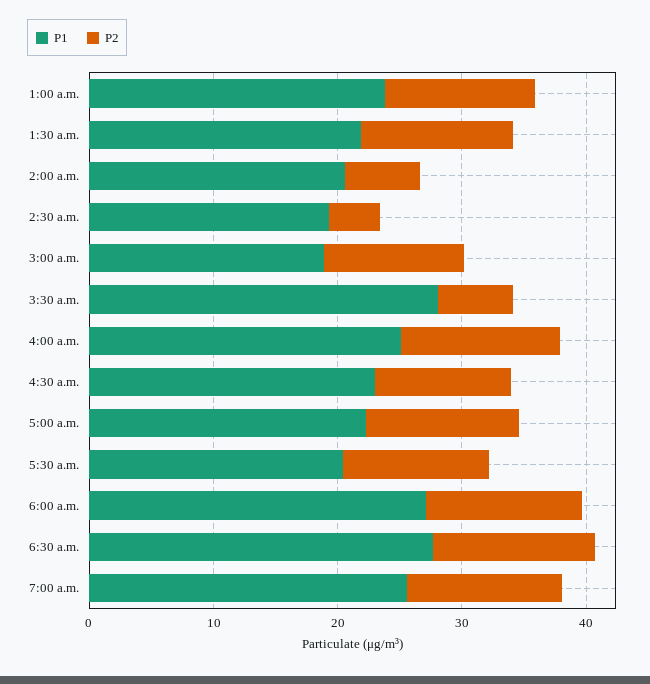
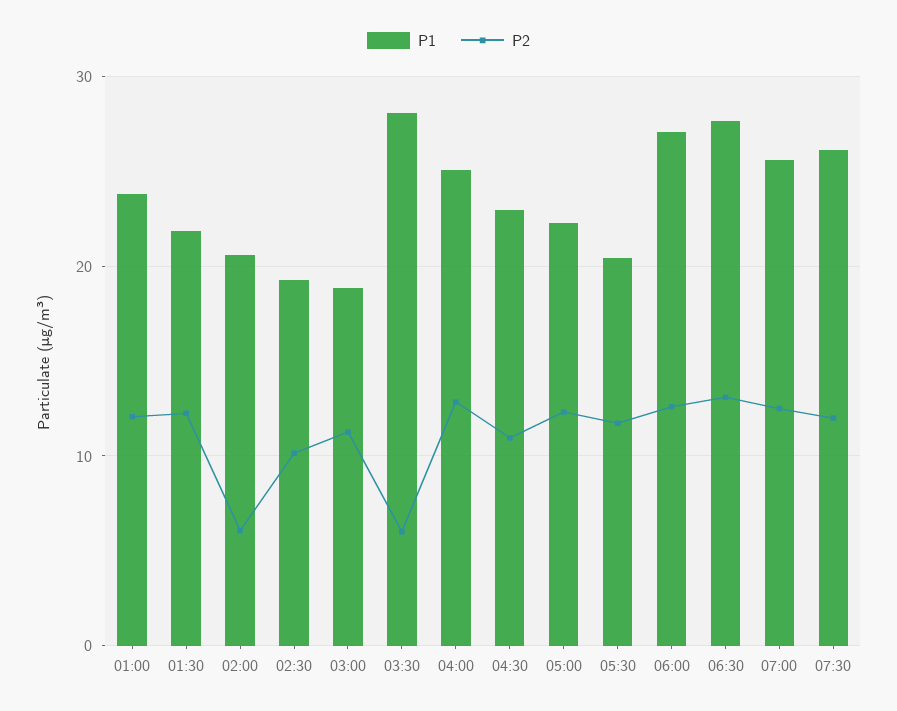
P2, 2:30 a.m.: 4 -> 10
P1, 07:30: none -> 26
P2, 07:30: none -> 12

